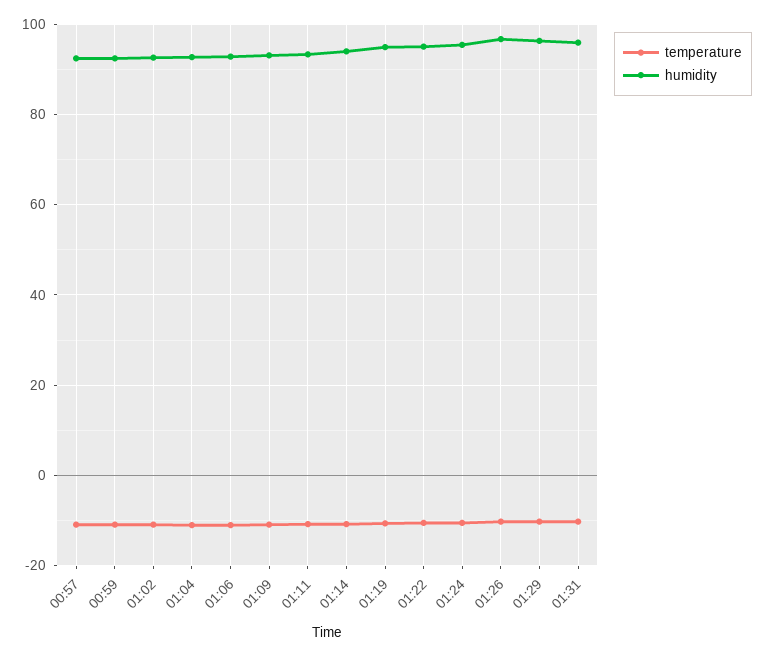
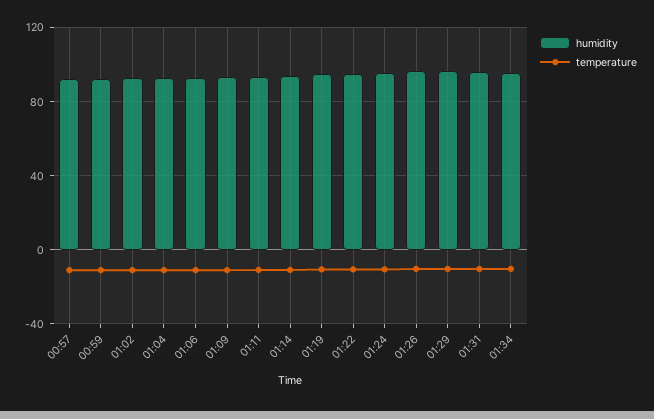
humidity, 01:34: none -> 95
temperature, 01:34: none -> -10

